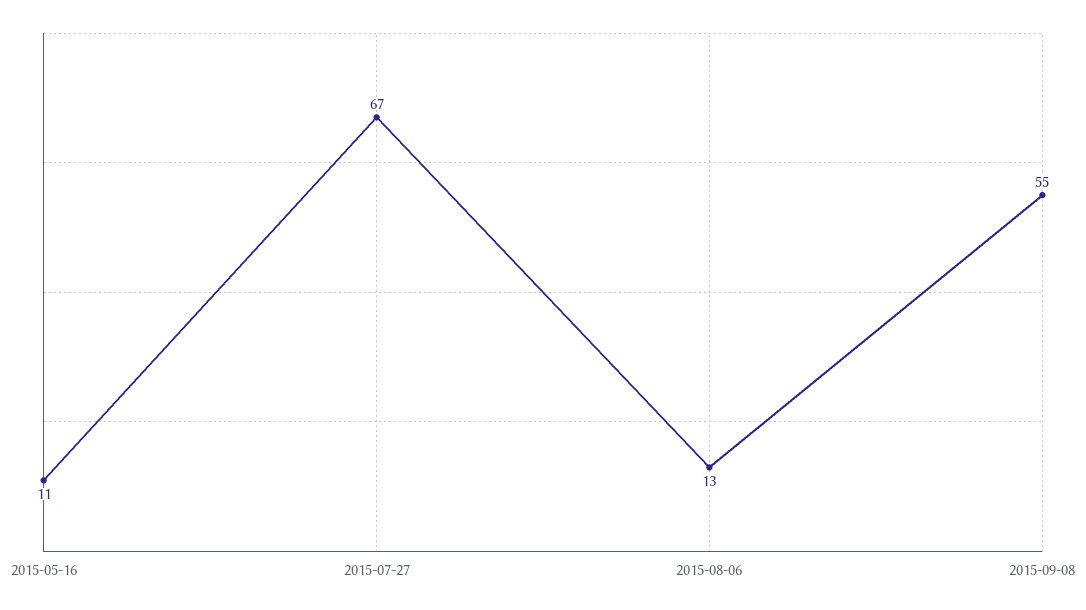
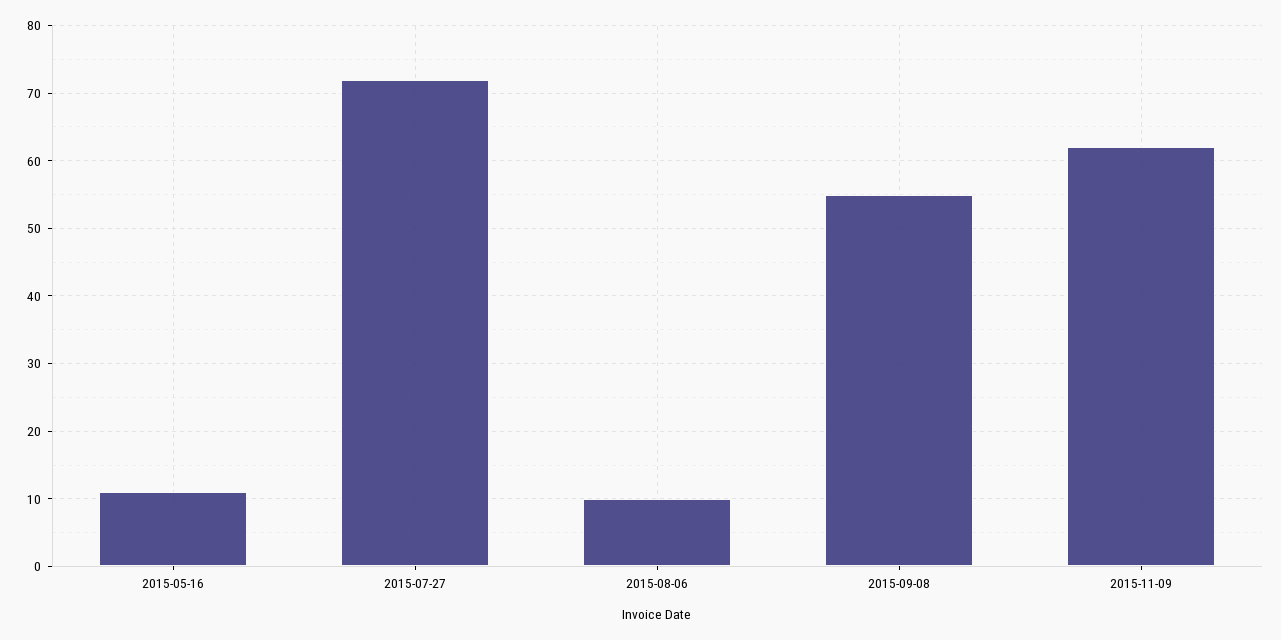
2015-07-27: 67 -> 72
2015-08-06: 13 -> 10
2015-11-09: none -> 62

